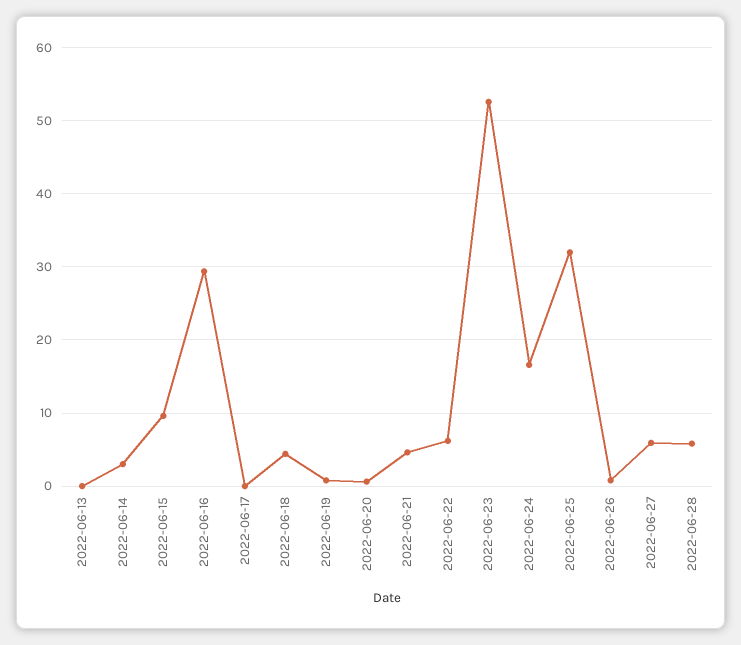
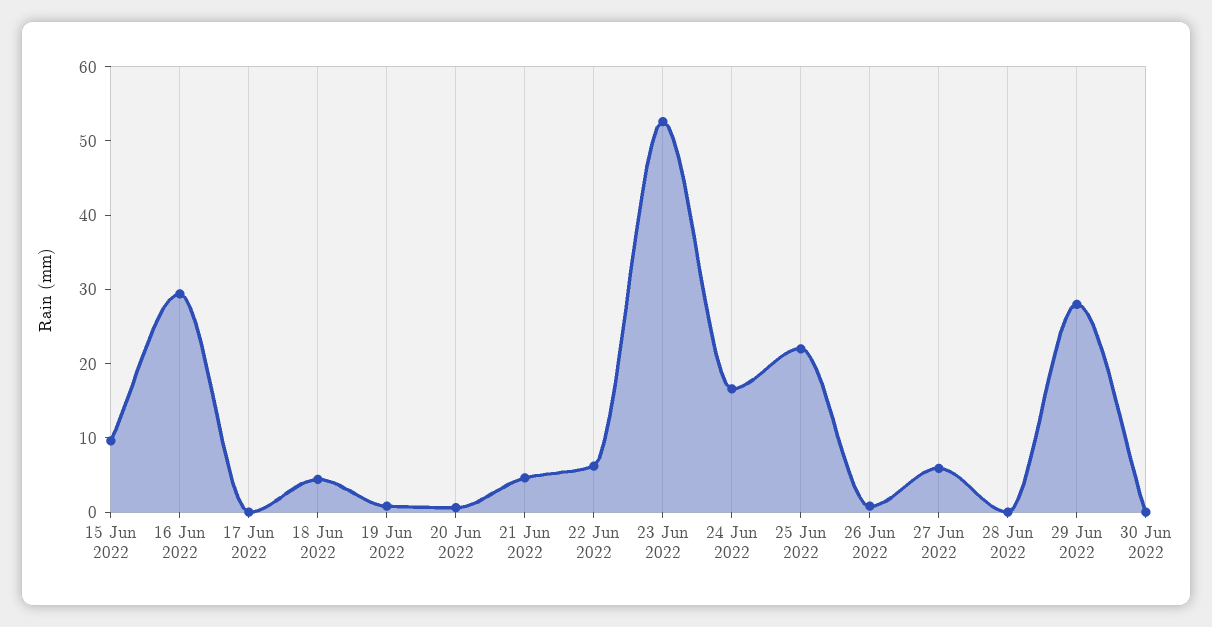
2022-06-13: 0 -> none
2022-06-14: 3 -> none
2022-06-25: 32 -> 22
2022-06-28: 6 -> 0
29 Jun 2022: none -> 28
30 Jun 2022: none -> 0

